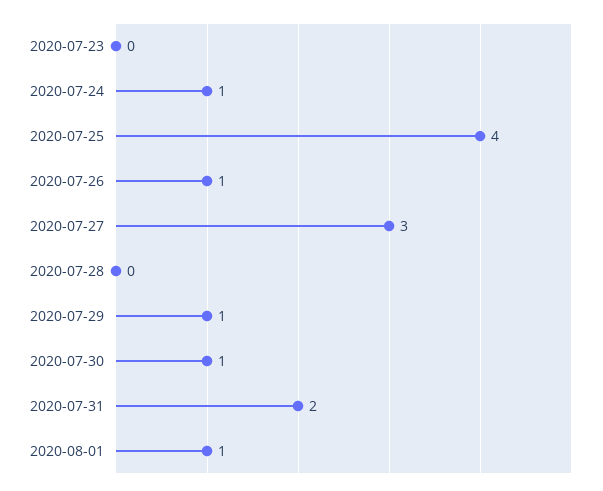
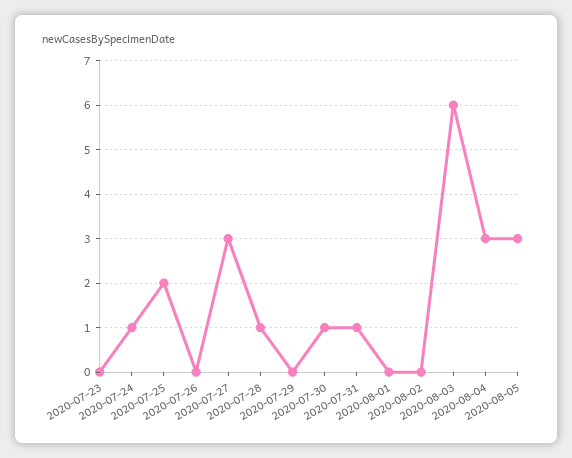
2020-07-25: 4 -> 2
2020-07-26: 1 -> 0
2020-07-28: 0 -> 1
2020-07-29: 1 -> 0
2020-07-31: 2 -> 1
2020-08-01: 1 -> 0
2020-08-02: none -> 0
2020-08-03: none -> 6
2020-08-04: none -> 3
2020-08-05: none -> 3

